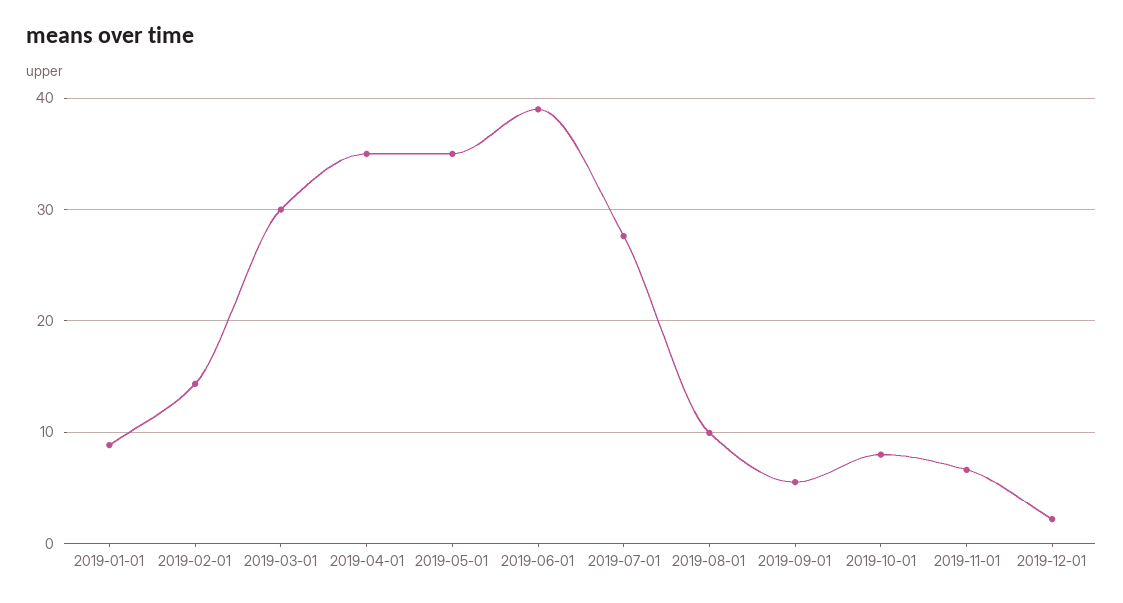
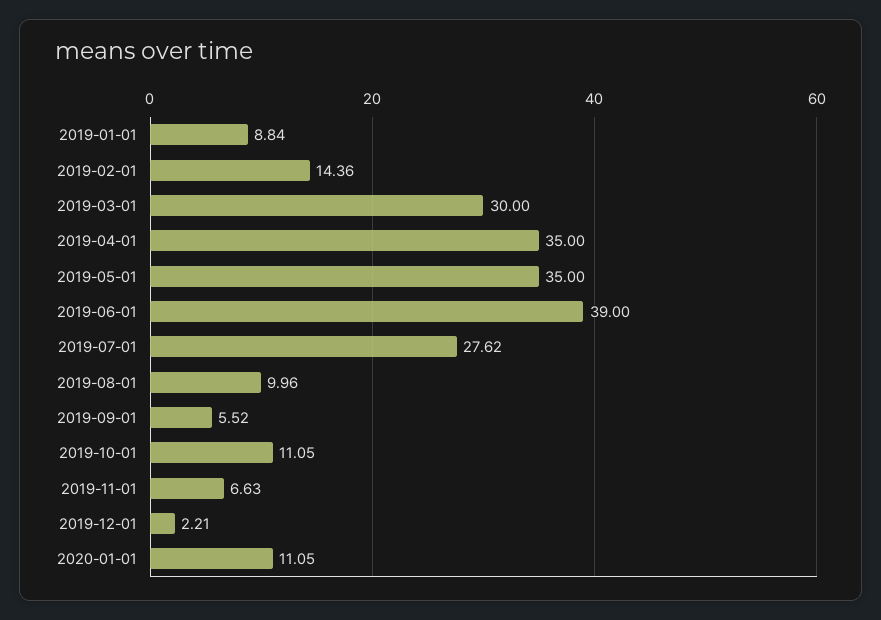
2019-10-01: 8 -> 11.05
2020-01-01: none -> 11.05

